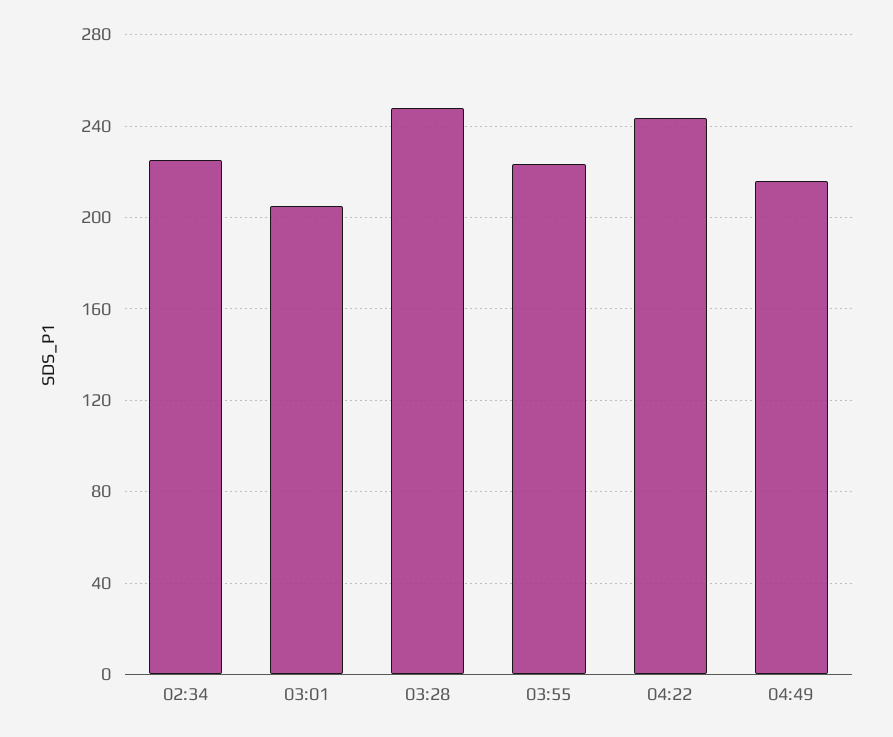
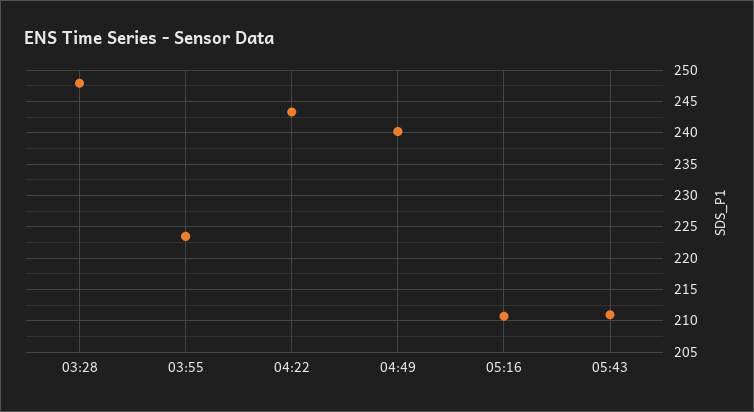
02:34: 225 -> none
03:01: 205 -> none
04:49: 215 -> 240
05:16: none -> 211
05:43: none -> 211

